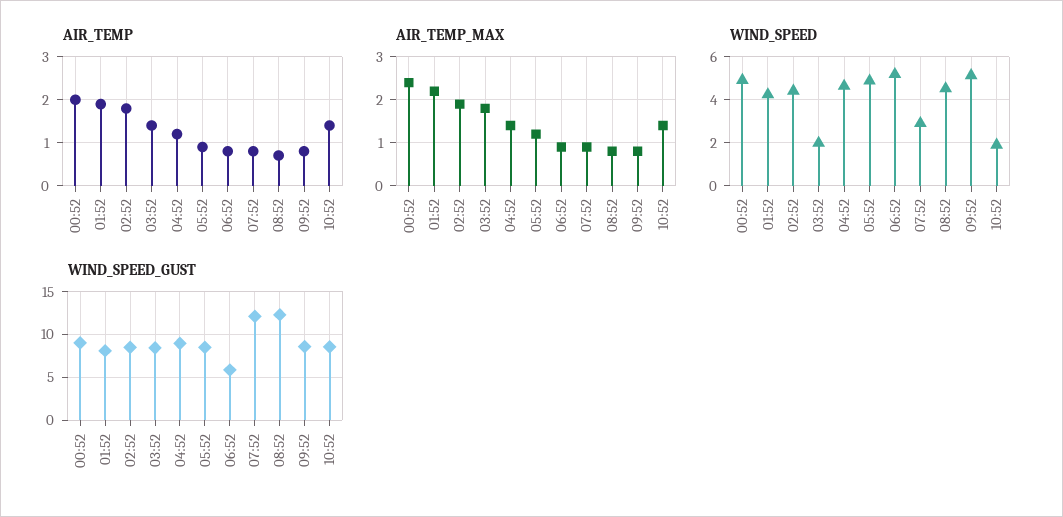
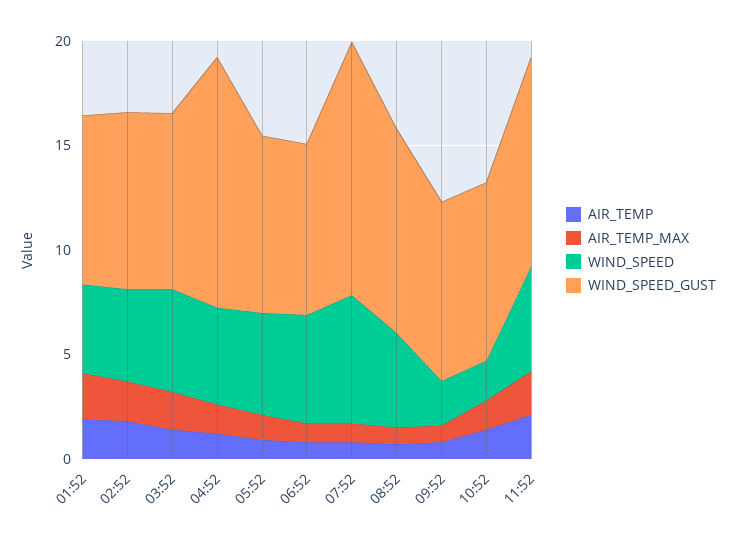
AIR_TEMP, 00:52: 2 -> none
AIR_TEMP_MAX, 00:52: 2.5 -> none
WIND_SPEED, 00:52: 5 -> none
WIND_SPEED, 03:52: 2 -> 5
WIND_SPEED, 07:52: 3 -> 6
WIND_SPEED, 09:52: 5 -> 2
WIND_SPEED_GUST, 00:52: 9 -> none
WIND_SPEED_GUST, 04:52: 9 -> 12
WIND_SPEED_GUST, 06:52: 6 -> 8
WIND_SPEED_GUST, 08:52: 12 -> 10
AIR_TEMP, 11:52: none -> 2
AIR_TEMP_MAX, 11:52: none -> 2
WIND_SPEED, 11:52: none -> 5
WIND_SPEED_GUST, 11:52: none -> 10

